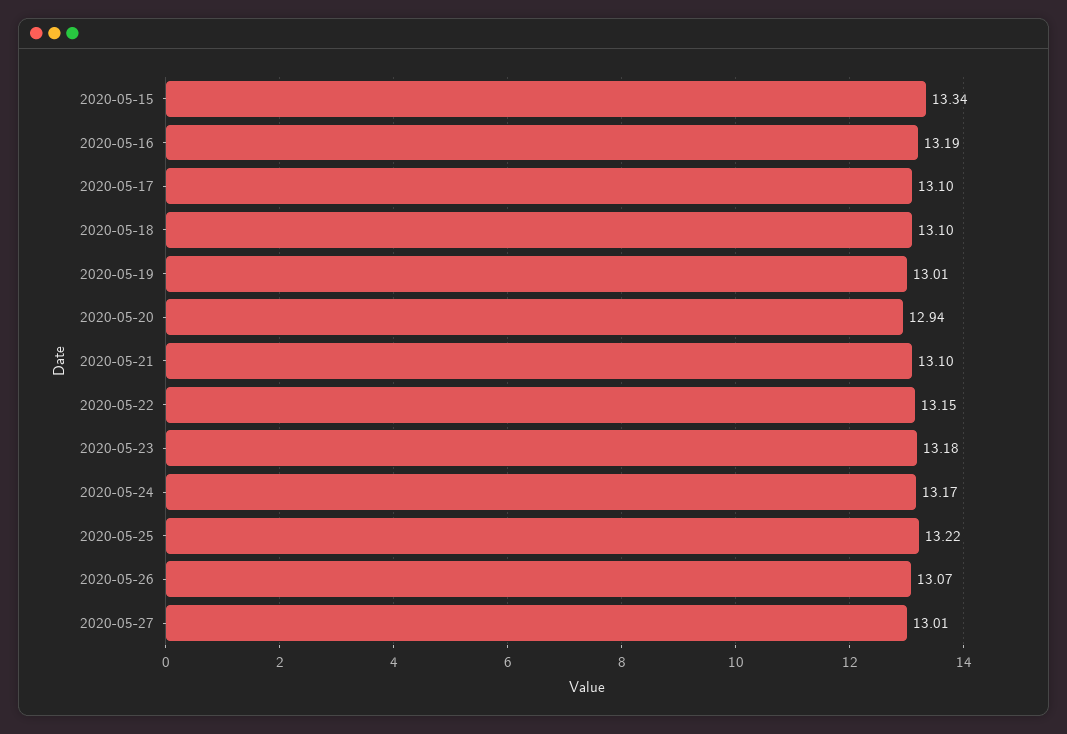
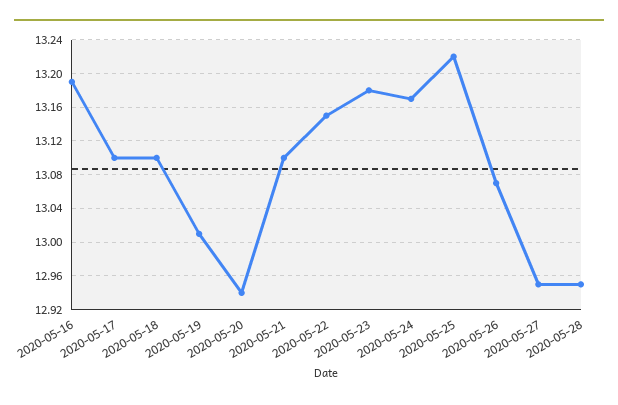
2020-05-15: 13.34 -> none
2020-05-27: 13.01 -> 12.95
2020-05-28: none -> 12.95

